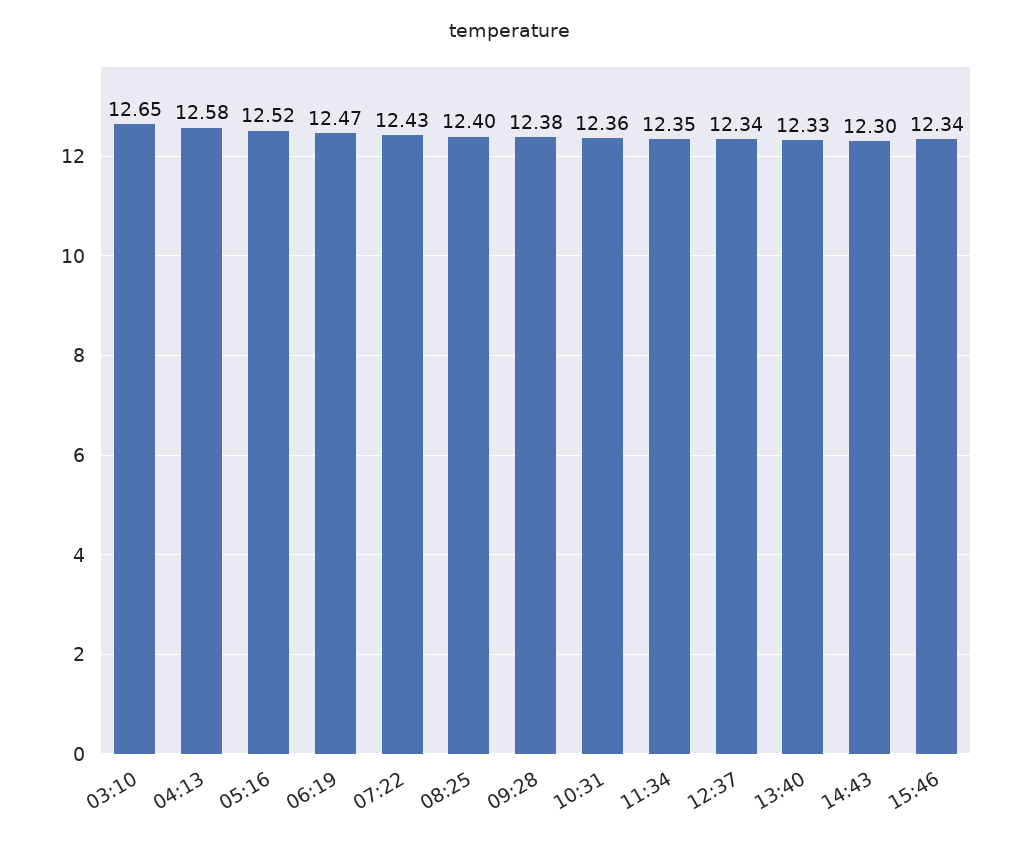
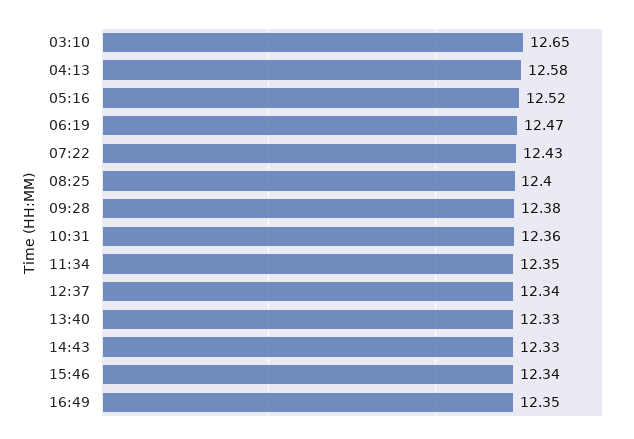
14:43: 12.3 -> 12.33
16:49: none -> 12.35

